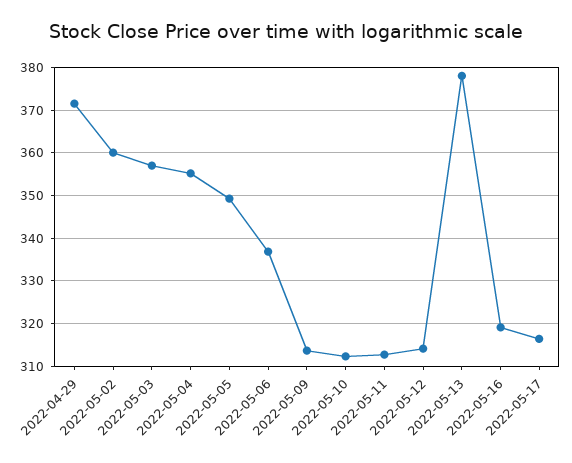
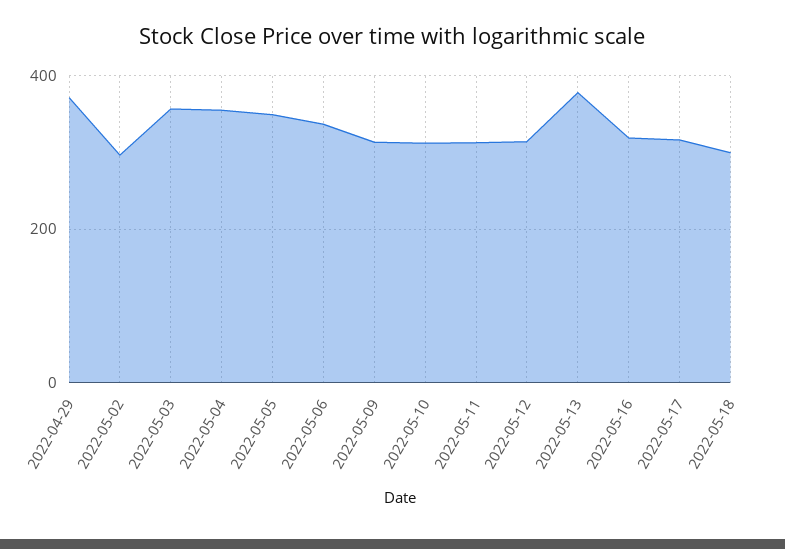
2022-05-02: 360 -> 300
2022-05-18: none -> 300

